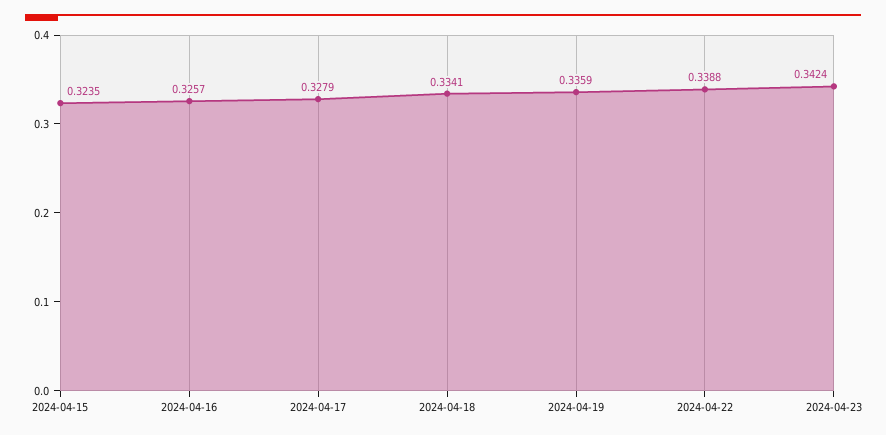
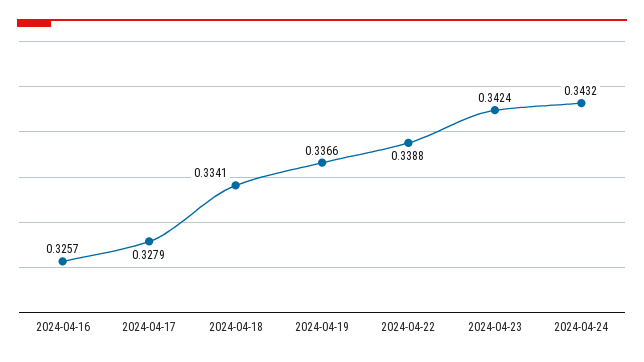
2024-04-15: 0.3235 -> none
2024-04-19: 0.3359 -> 0.3366
2024-04-24: none -> 0.3432

